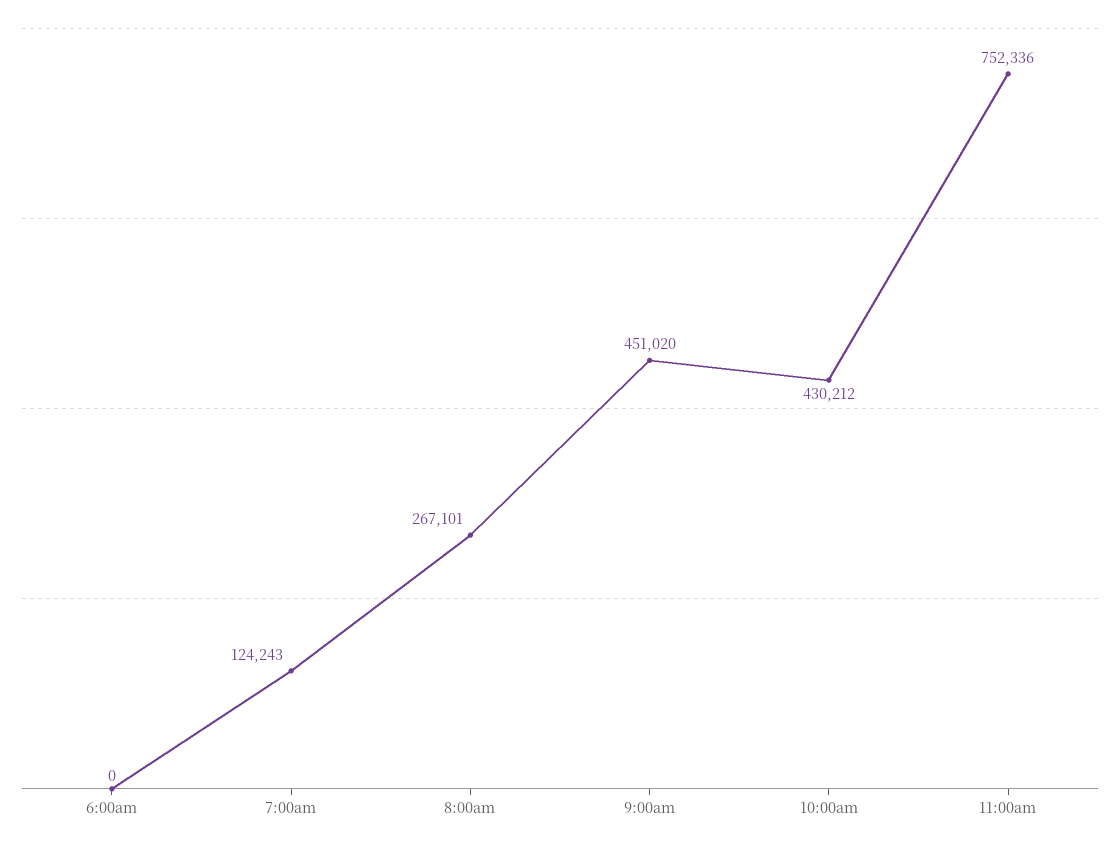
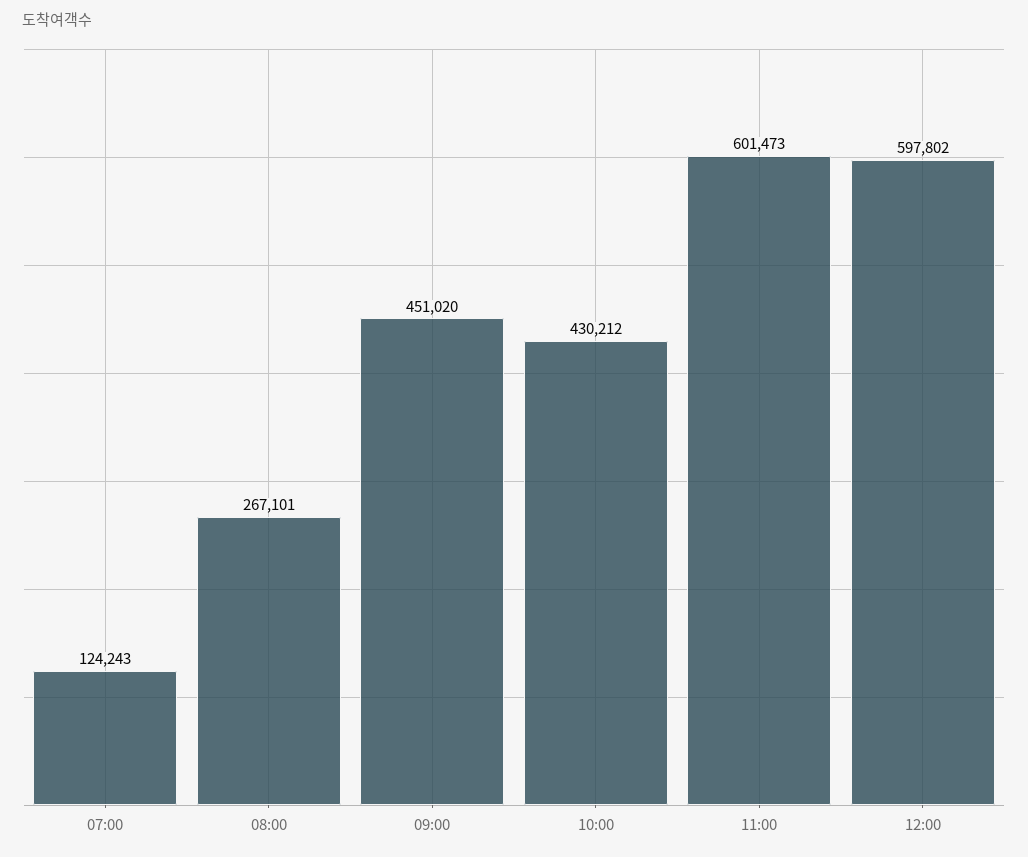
6:00am: 0 -> none
11:00am: 752336 -> 601473
12:00: none -> 597802

